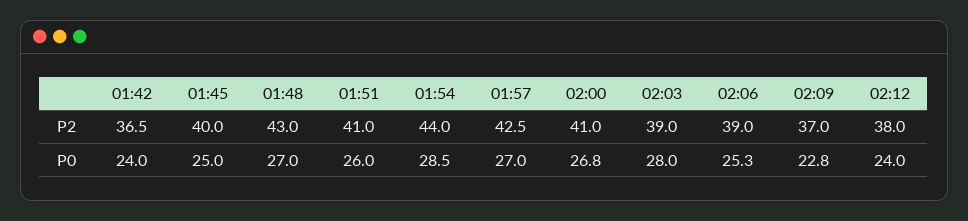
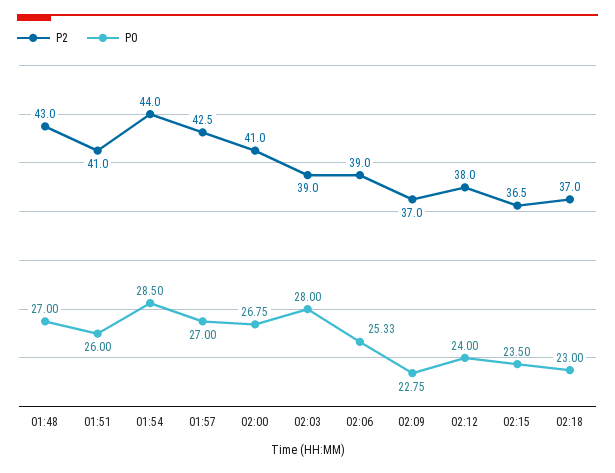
P2, 01:42: 36.5 -> none
P2, 01:45: 40 -> none
P0, 01:42: 24 -> none
P0, 01:45: 25 -> none
P2, 02:15: none -> 36.5
P0, 02:15: none -> 23.5
P2, 02:18: none -> 37
P0, 02:18: none -> 23

